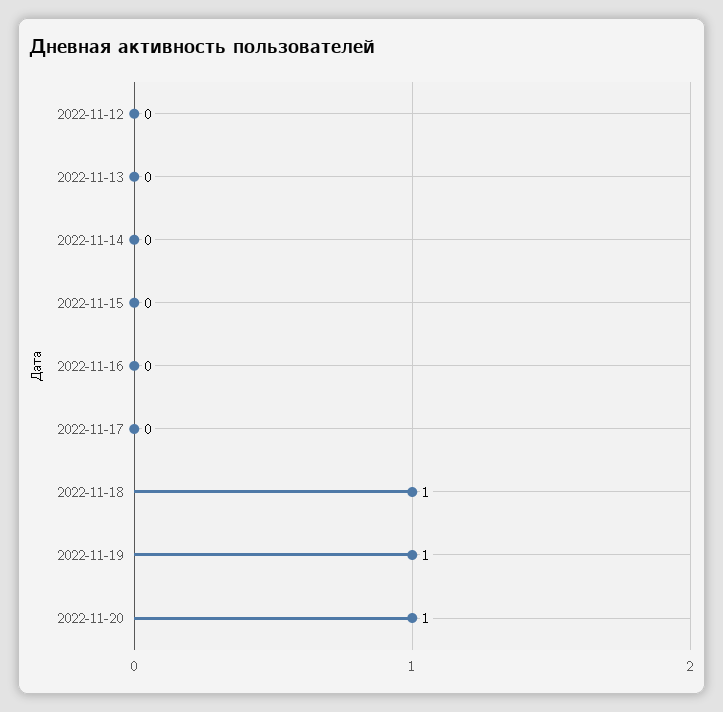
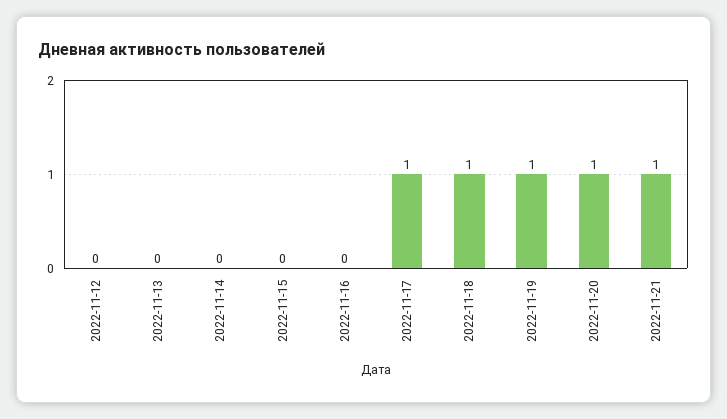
2022-11-17: 0 -> 1
2022-11-21: none -> 1

